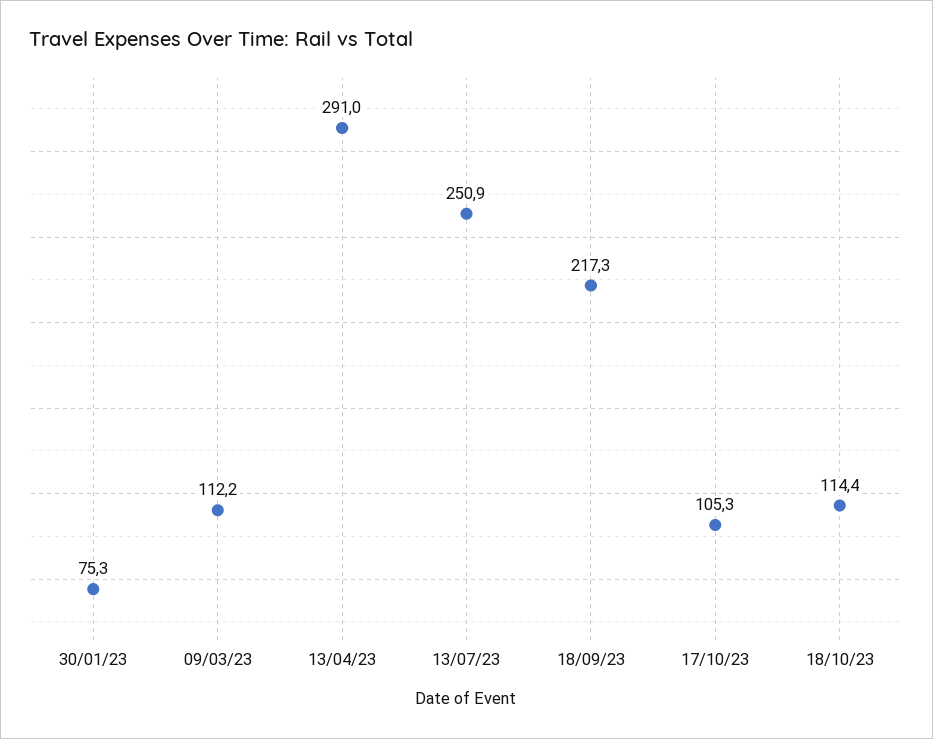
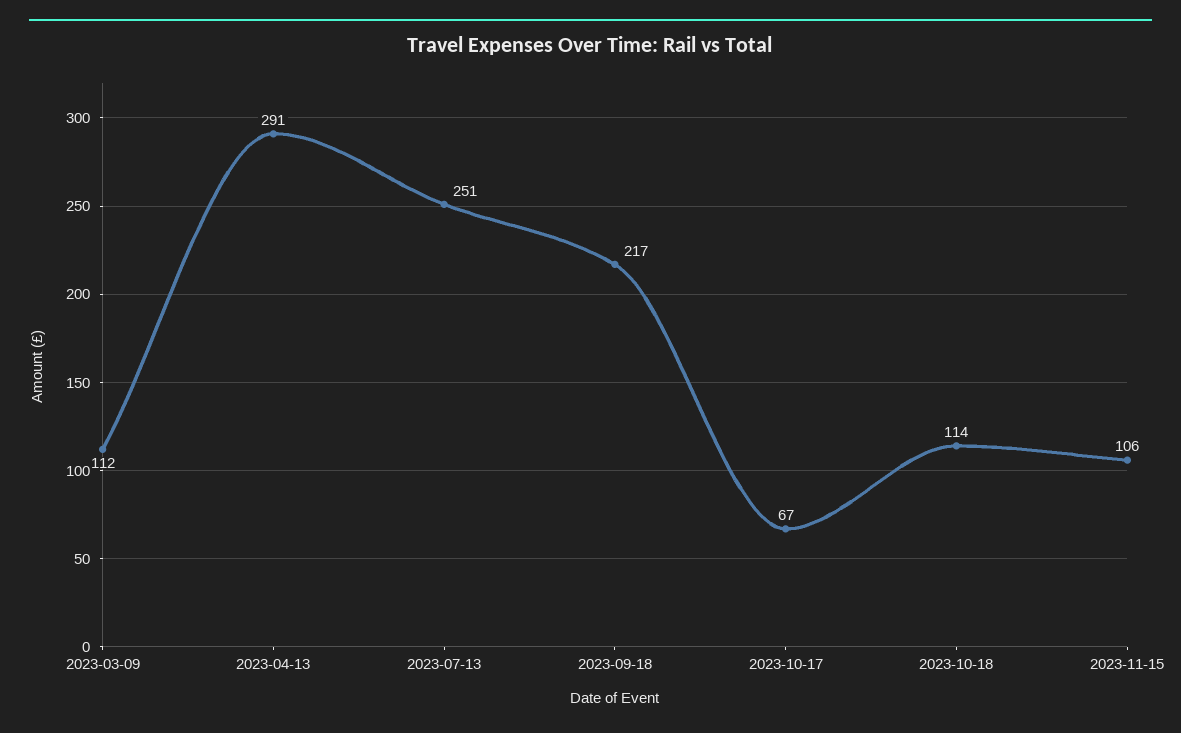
30/01/23: 75.3 -> none
17/10/23: 105.3 -> 67
2023-11-15: none -> 106

